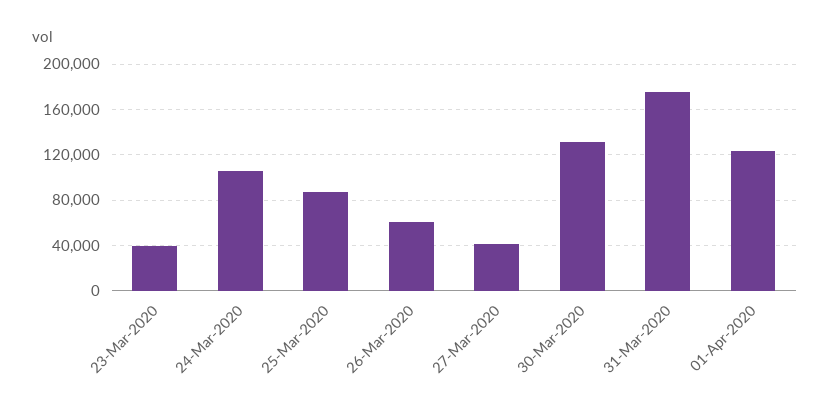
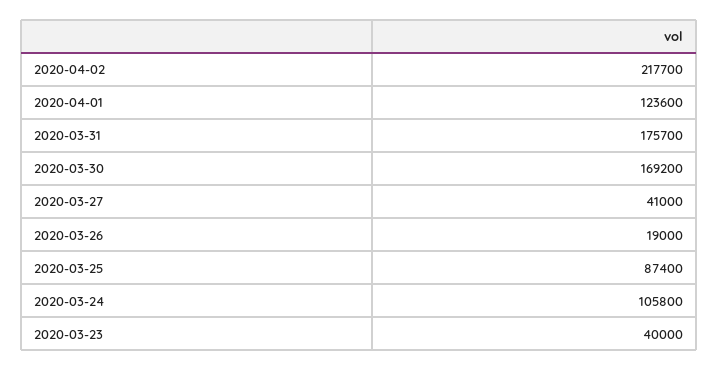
26-Mar-2020: 60000 -> 19000
30-Mar-2020: 130000 -> 169200
2020-04-02: none -> 217700

